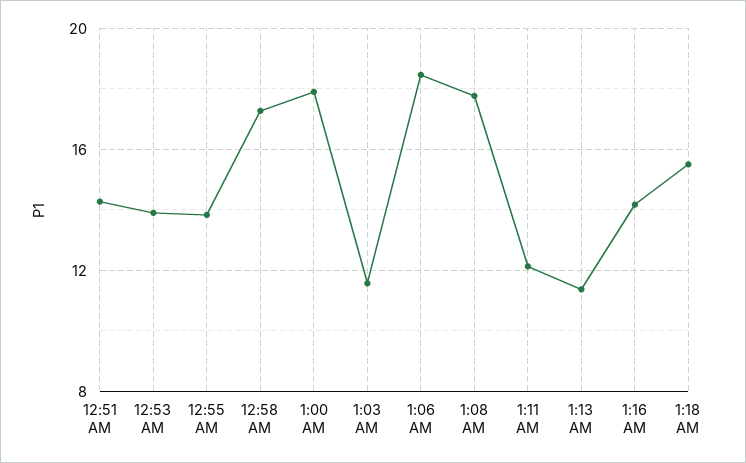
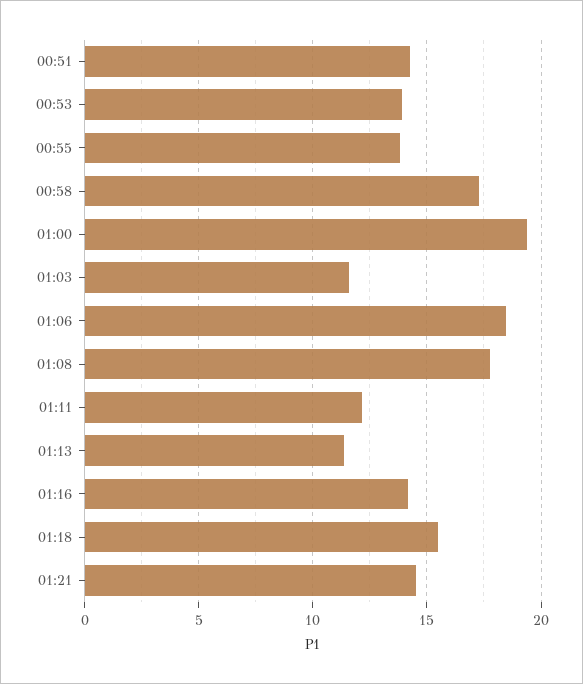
1:00 AM: 18 -> 19.5
01:21: none -> 14.5

